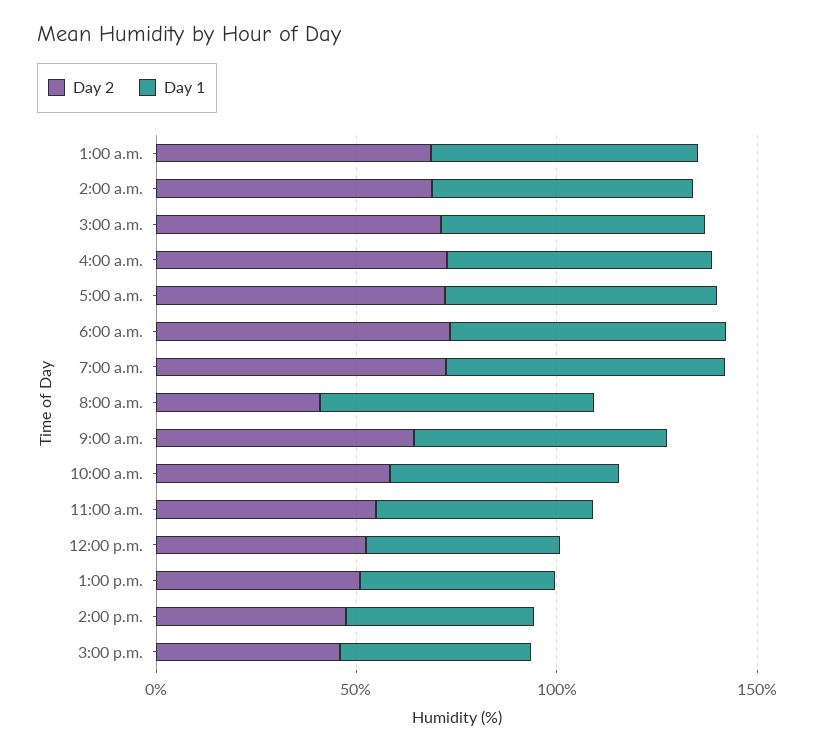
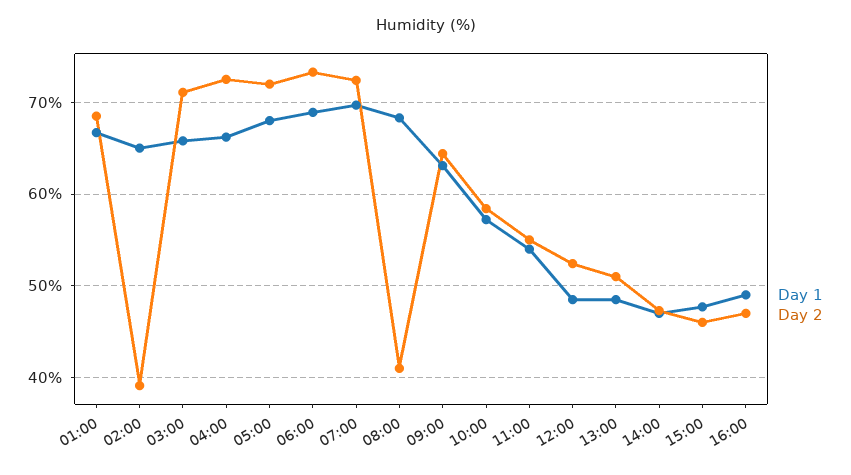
Day 2, 2:00 a.m.: 70 -> 39
Day 1, 16:00: none -> 49
Day 2, 16:00: none -> 47

